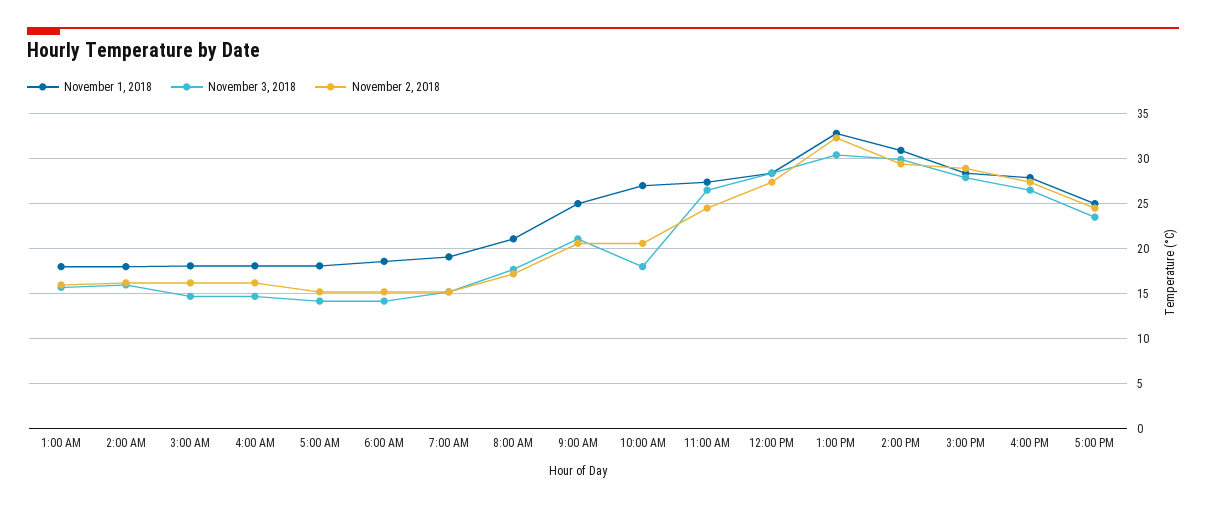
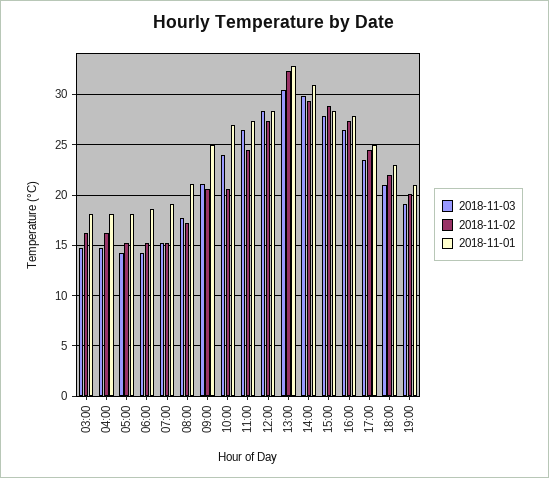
November 1, 2018, 1:00 AM: 18 -> none
November 3, 2018, 1:00 AM: 16 -> none
November 2, 2018, 1:00 AM: 16 -> none
November 1, 2018, 2:00 AM: 18 -> none
November 3, 2018, 2:00 AM: 16 -> none
November 2, 2018, 2:00 AM: 16 -> none
November 3, 2018, 10:00 AM: 18 -> 24
November 3, 2018, 18:00: none -> 21
November 2, 2018, 18:00: none -> 22
November 1, 2018, 18:00: none -> 23
November 3, 2018, 19:00: none -> 19
November 2, 2018, 19:00: none -> 20
November 1, 2018, 19:00: none -> 21

